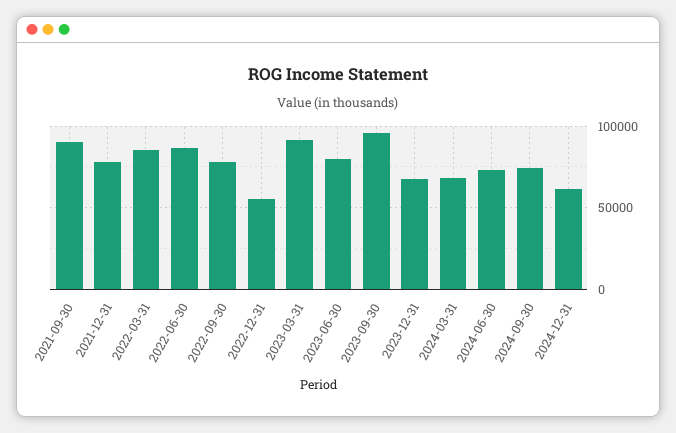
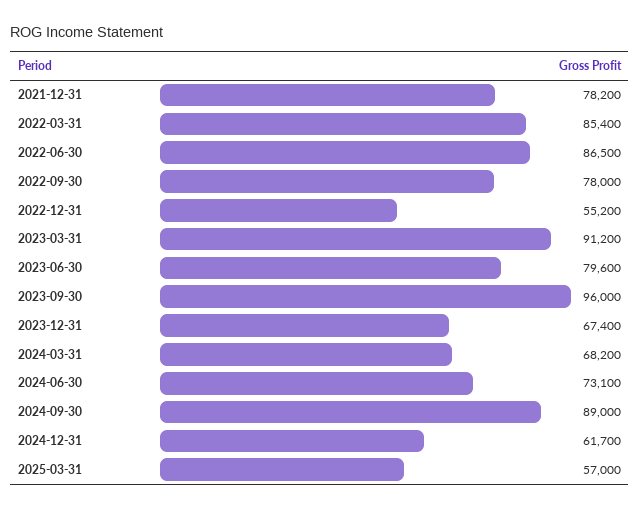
2021-09-30: 90000 -> none
2024-09-30: 75000 -> 89000
2025-03-31: none -> 57000

